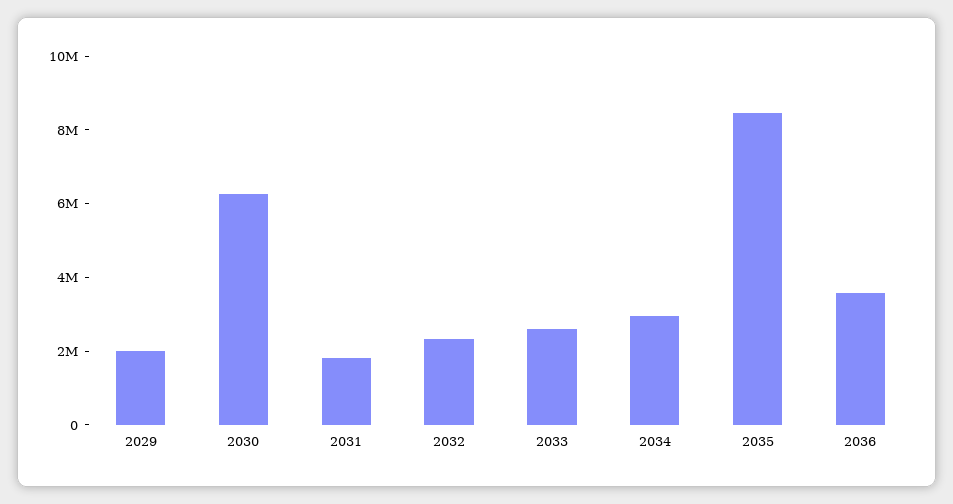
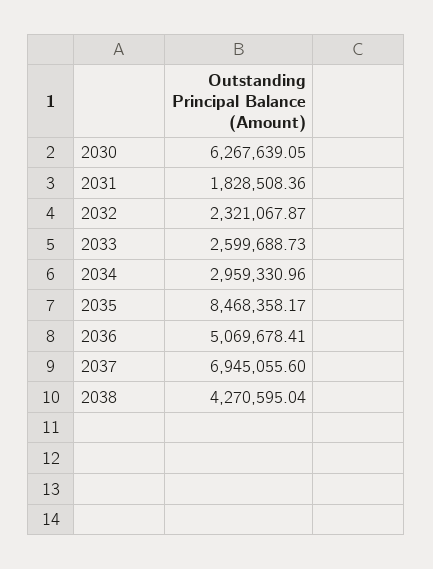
2029: 2000000 -> none
2036: 3500000 -> 5069678.41
2037: none -> 6945055.6
2038: none -> 4270595.04

